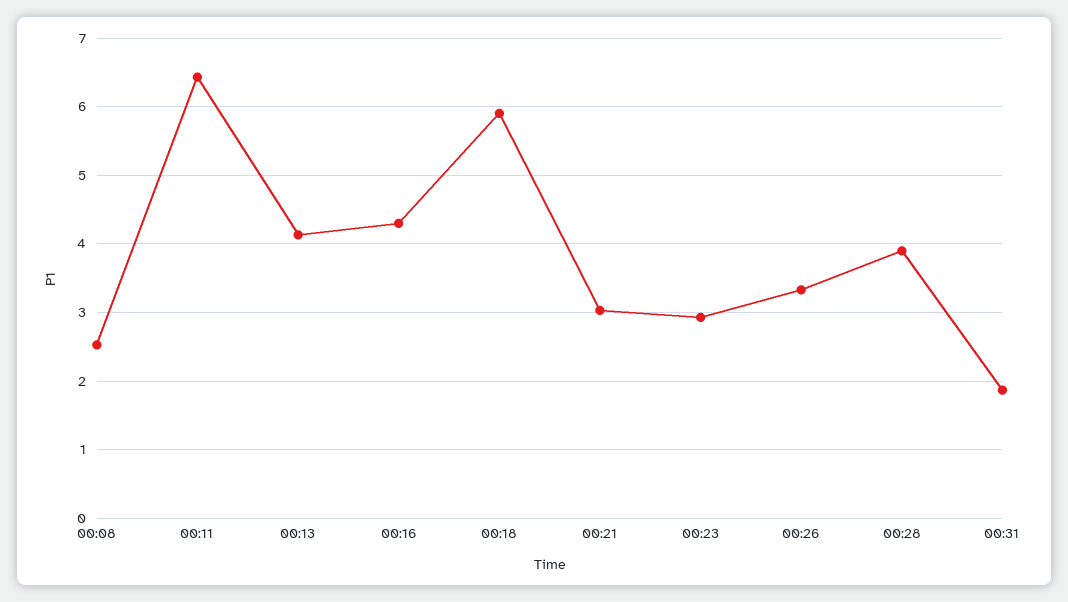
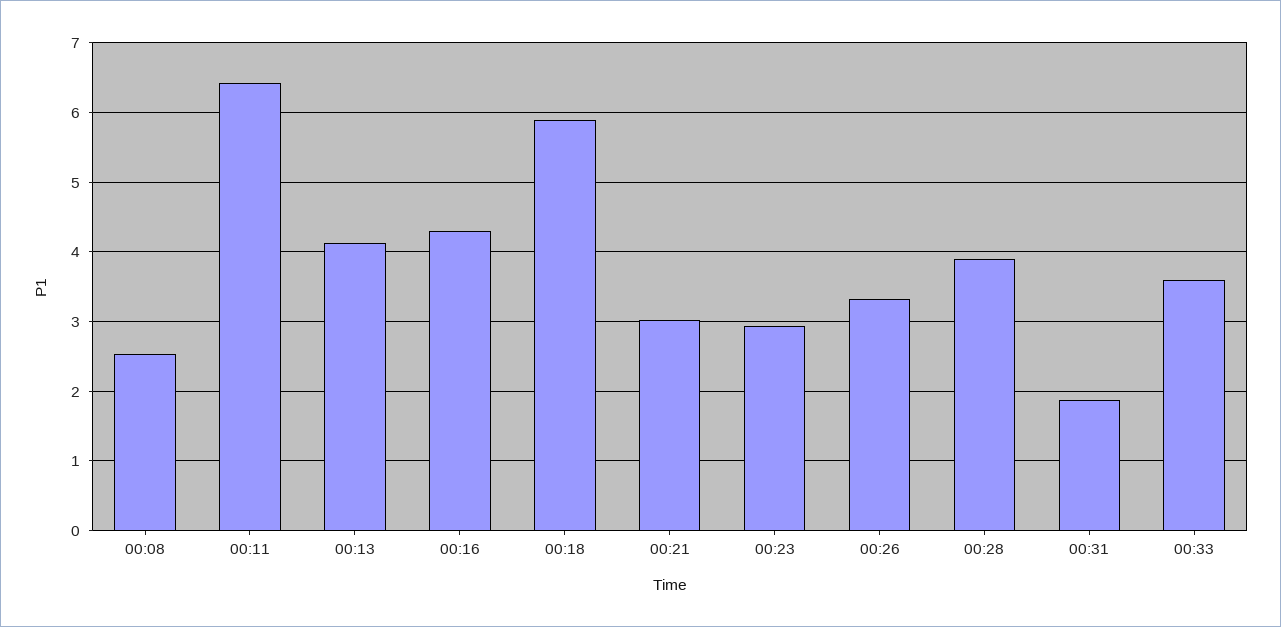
00:33: none -> 3.6

